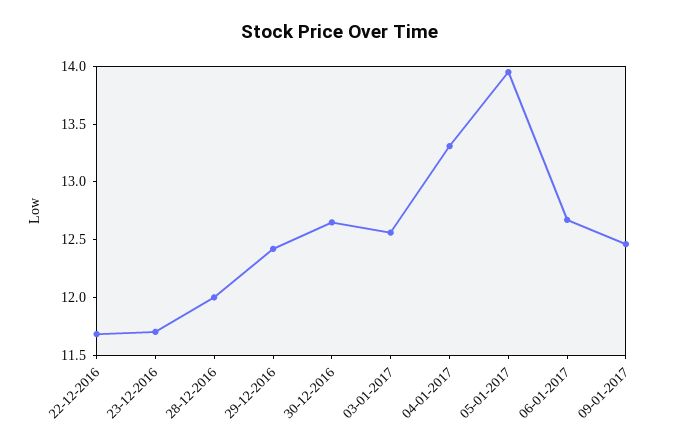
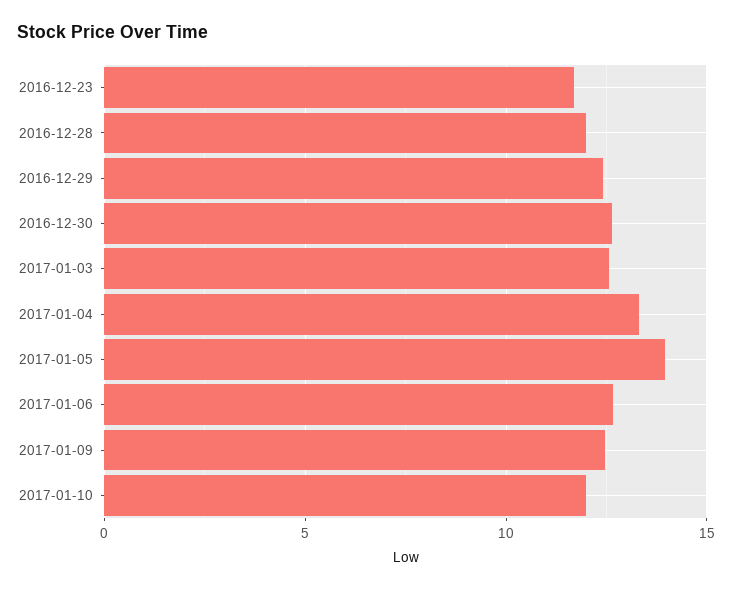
22-12-2016: 11.7 -> none
2017-01-10: none -> 12

